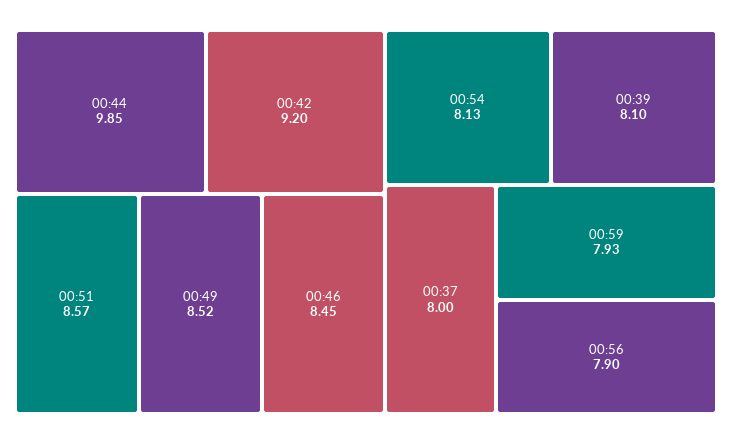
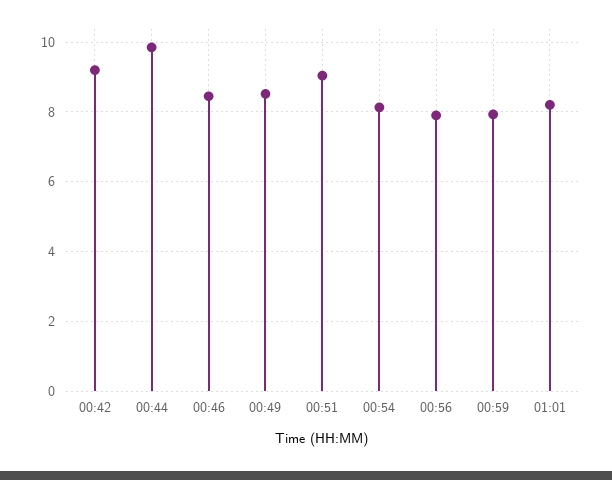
00:51: 8.57 -> 9
00:39: 8.1 -> none
00:37: 8 -> none
01:01: none -> 8.2

